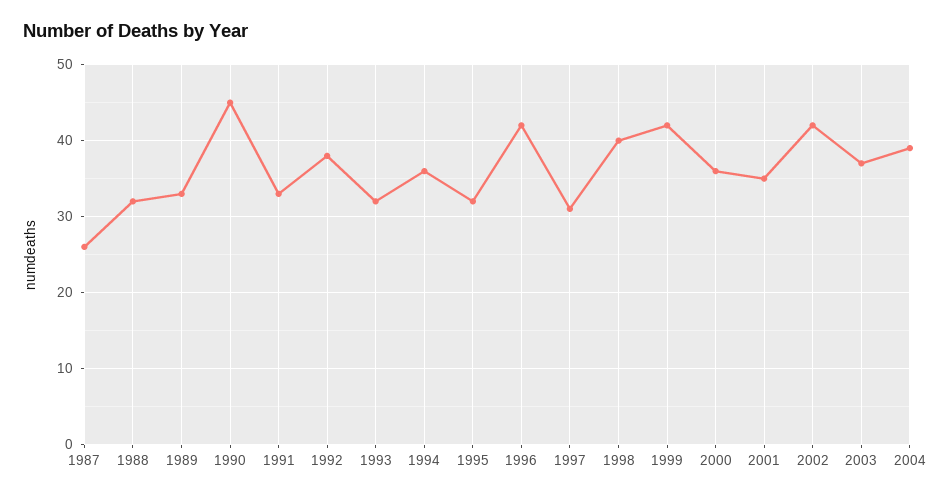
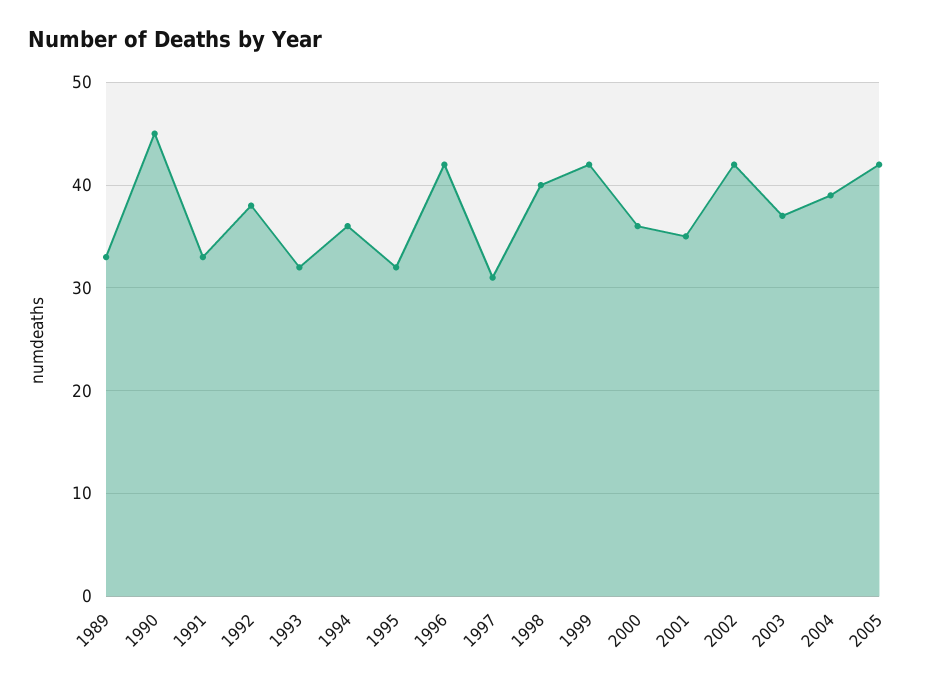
1987: 26 -> none
1988: 32 -> none
2005: none -> 42

